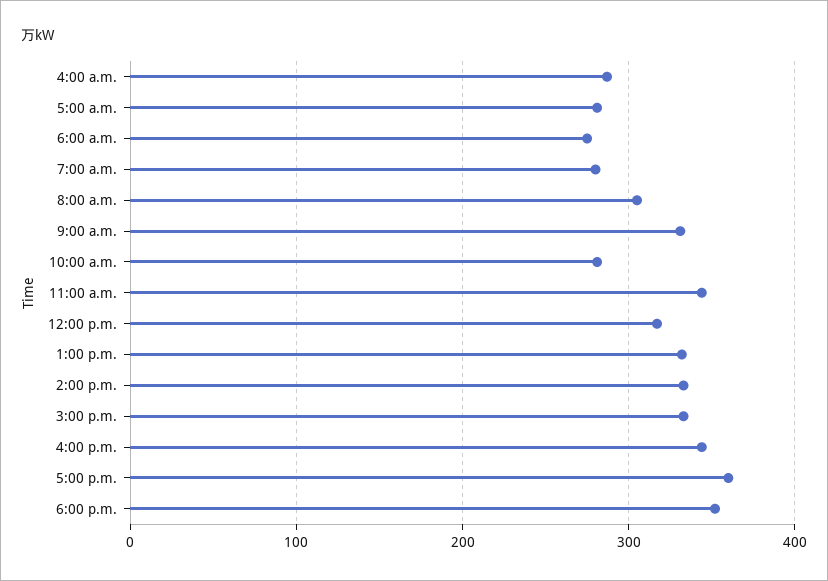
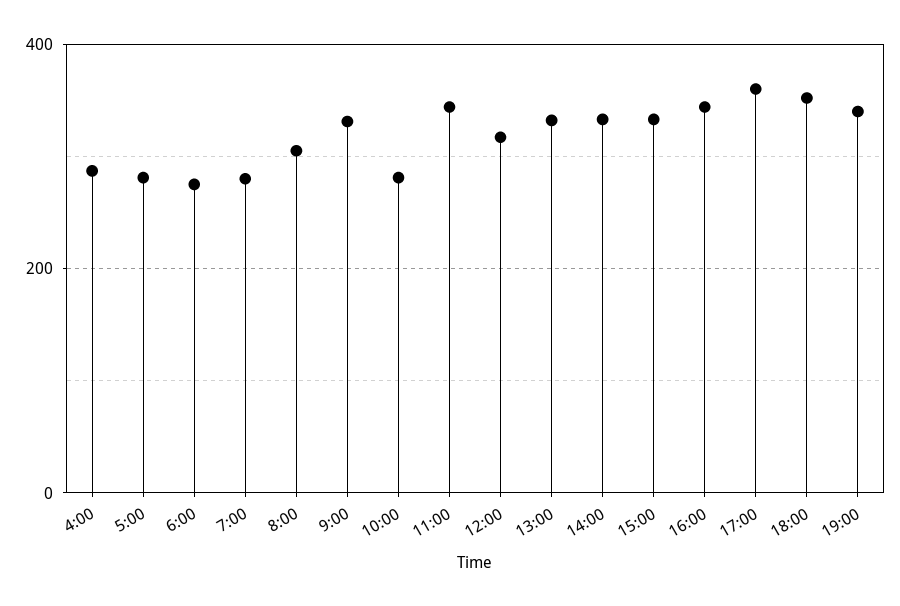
19:00: none -> 340

